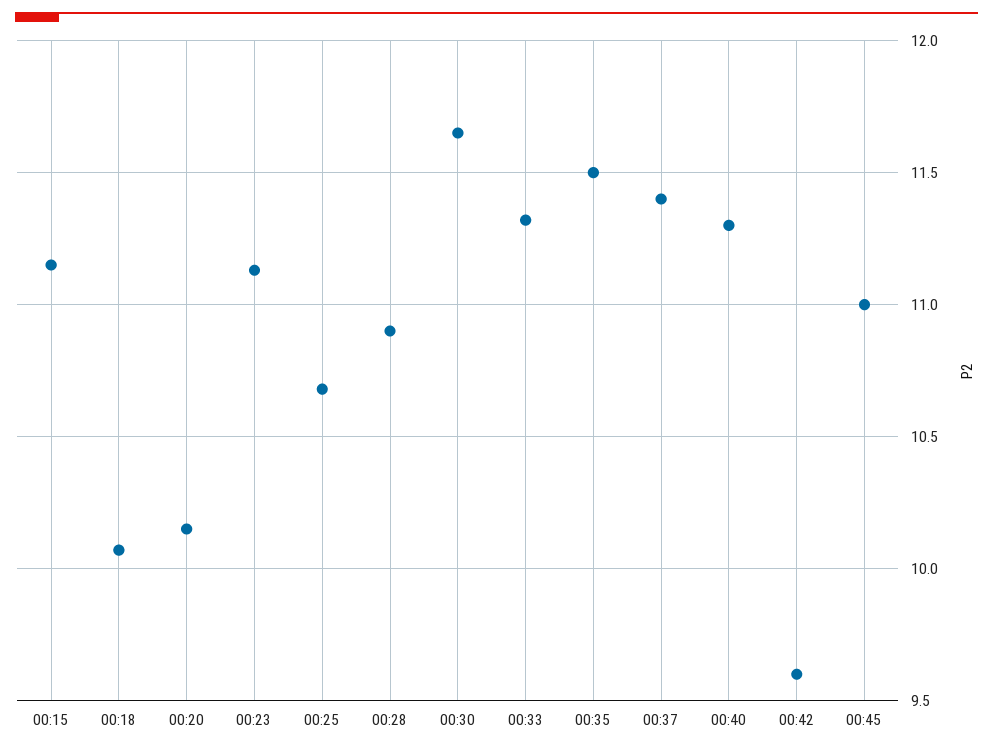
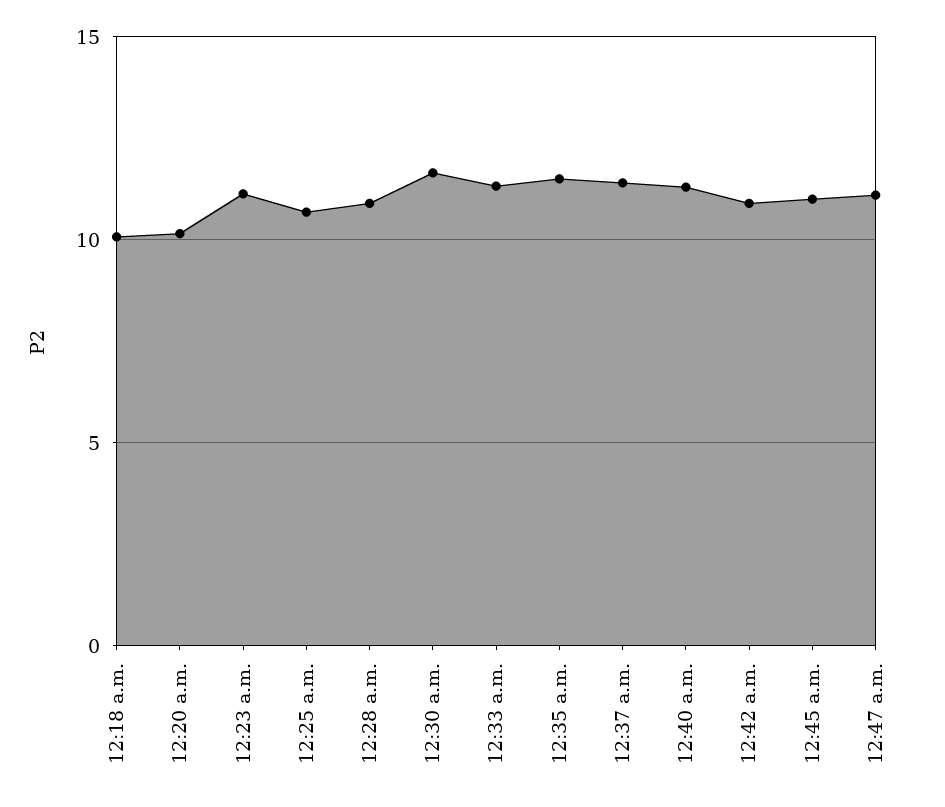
00:15: 11.15 -> none
00:42: 9.6 -> 11
12:47 a.m.: none -> 11

